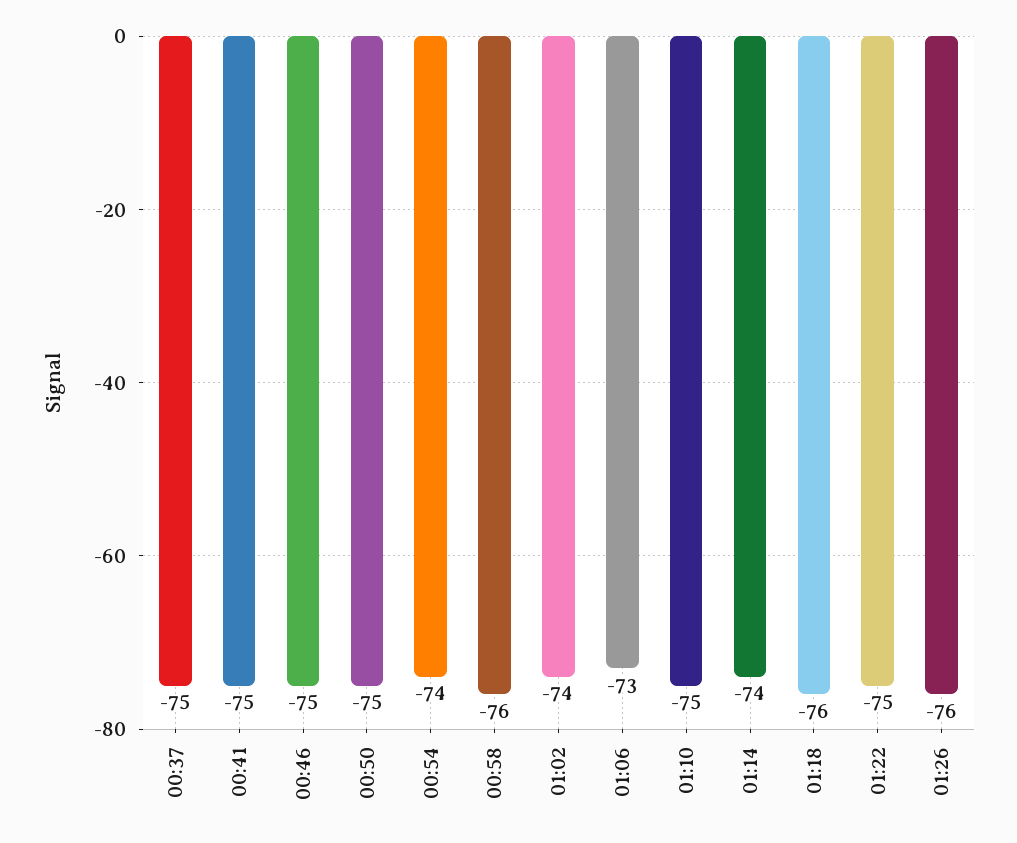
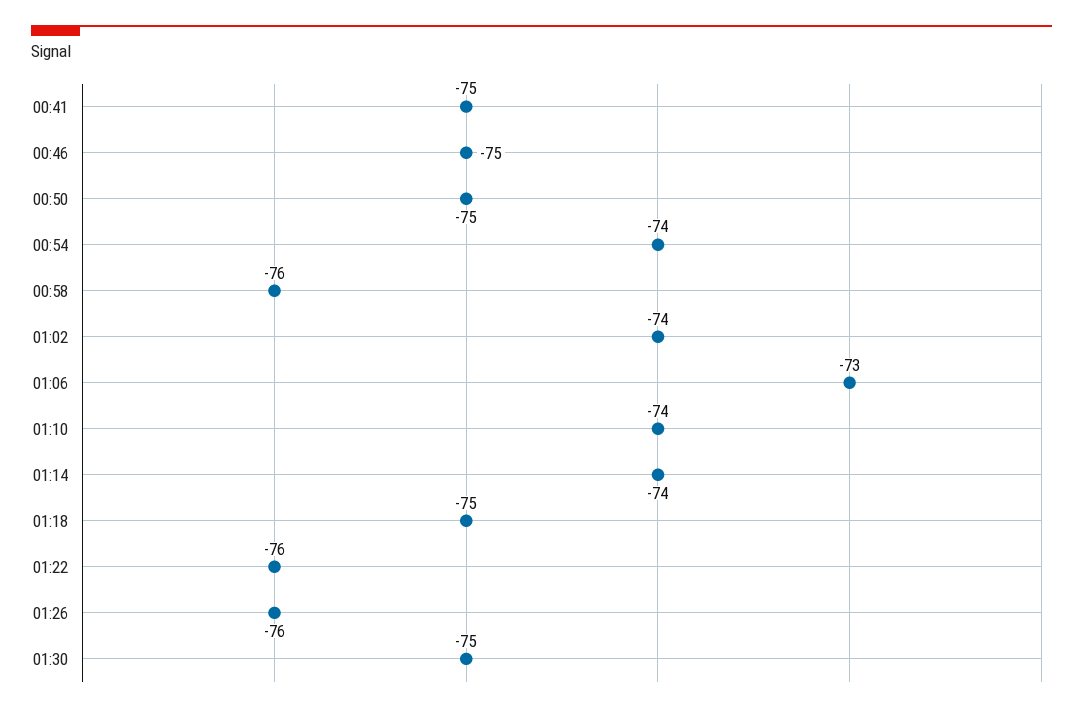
00:37: -75 -> none
01:10: -75 -> -74
01:18: -76 -> -75
01:22: -75 -> -76
01:30: none -> -75

